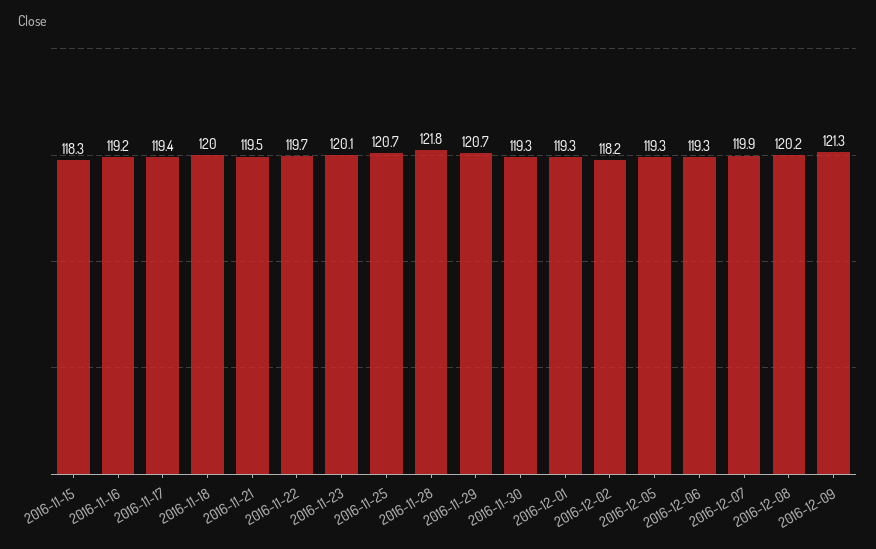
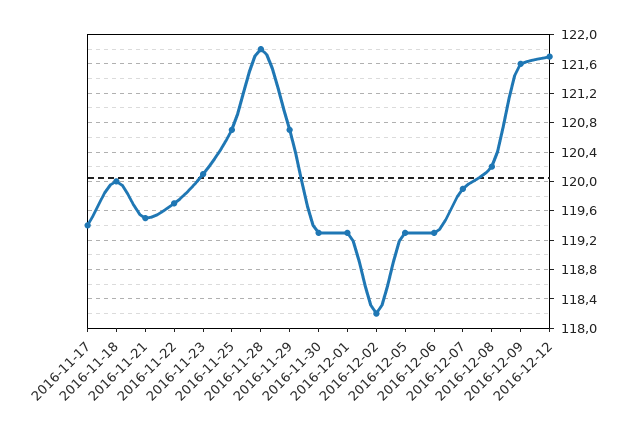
2016-11-15: 118.3 -> none
2016-11-16: 119.2 -> none
2016-12-09: 121.3 -> 121.6
2016-12-12: none -> 121.7

